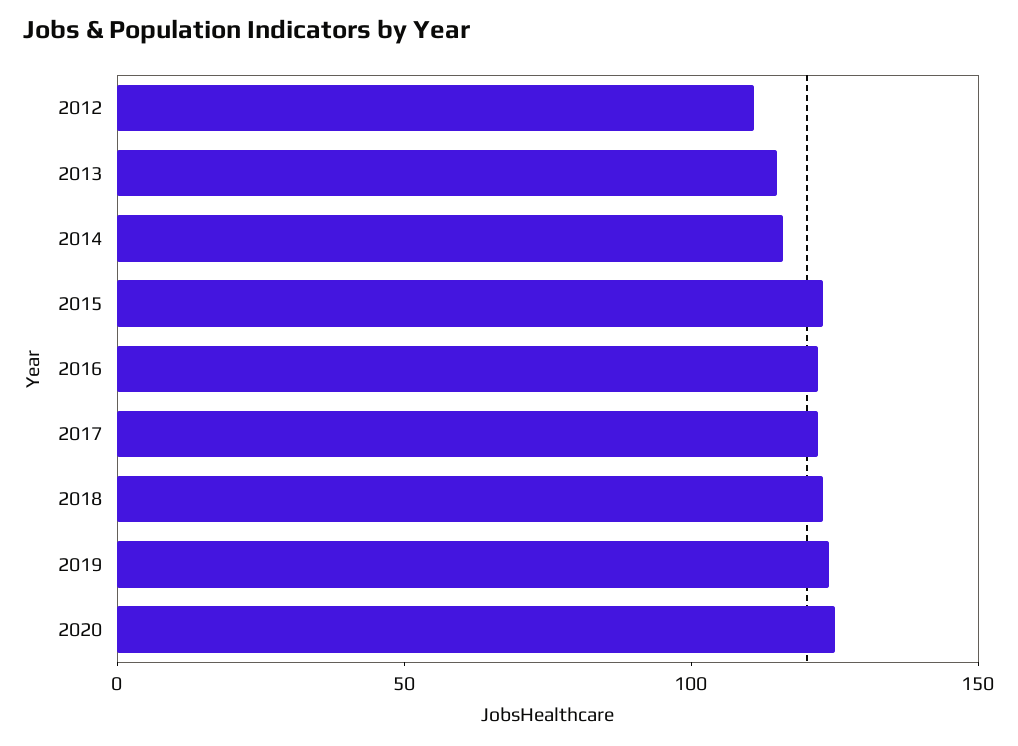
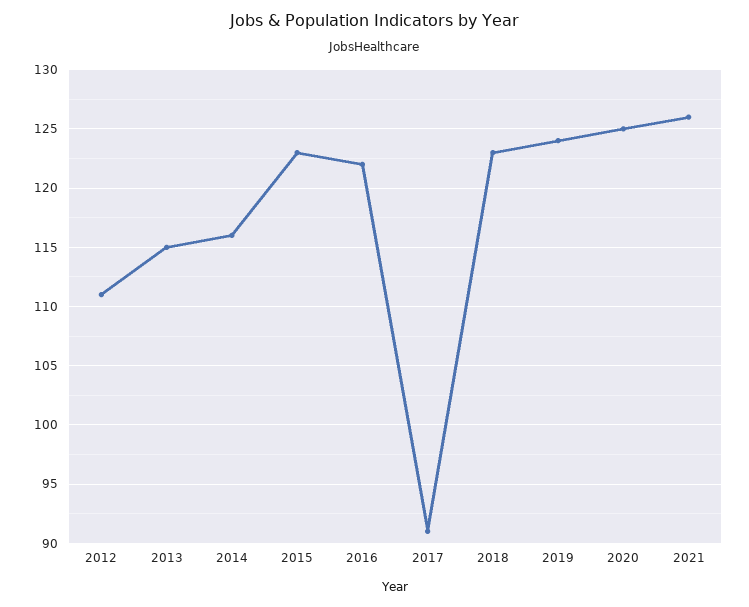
2017: 120 -> 91
2021: none -> 126

